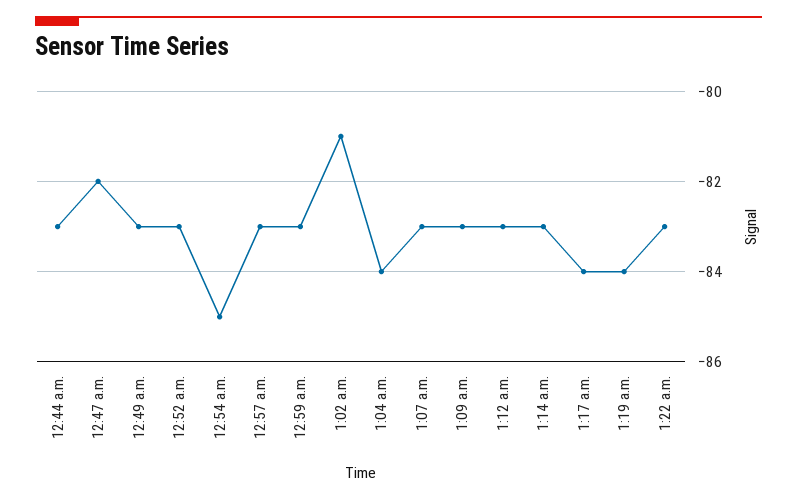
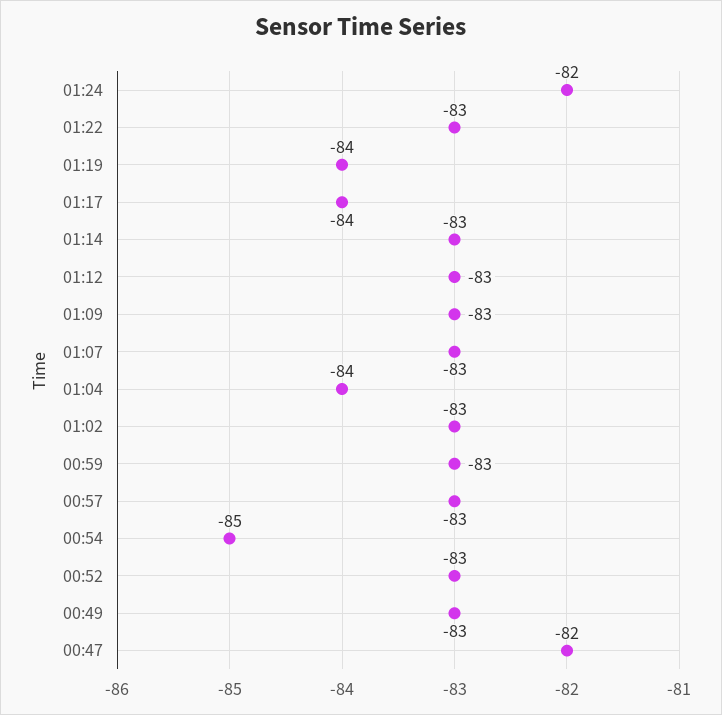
12:44 a.m.: -83 -> none
1:02 a.m.: -81 -> -83
01:24: none -> -82

